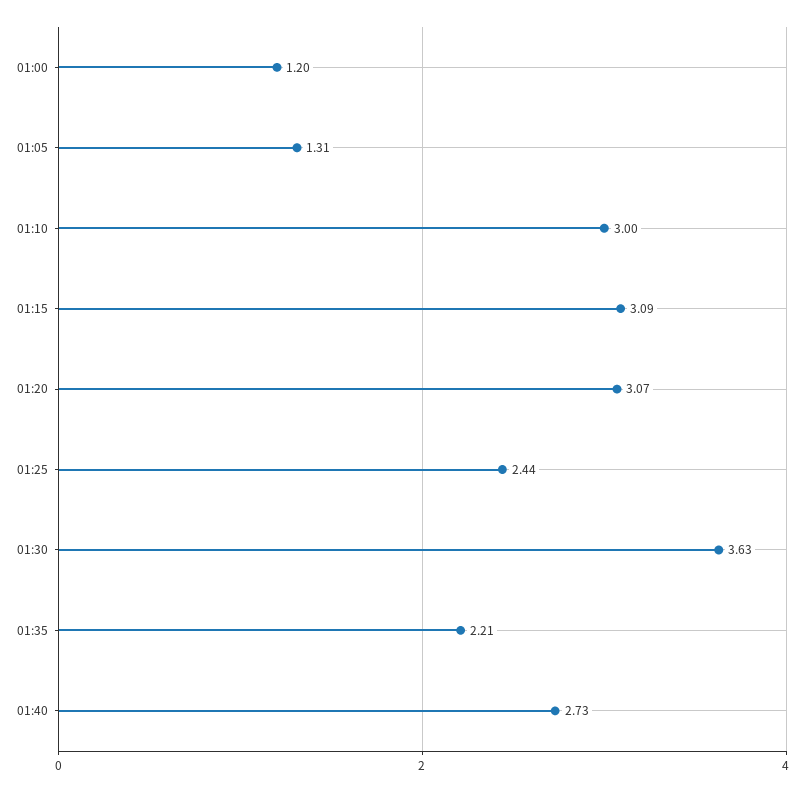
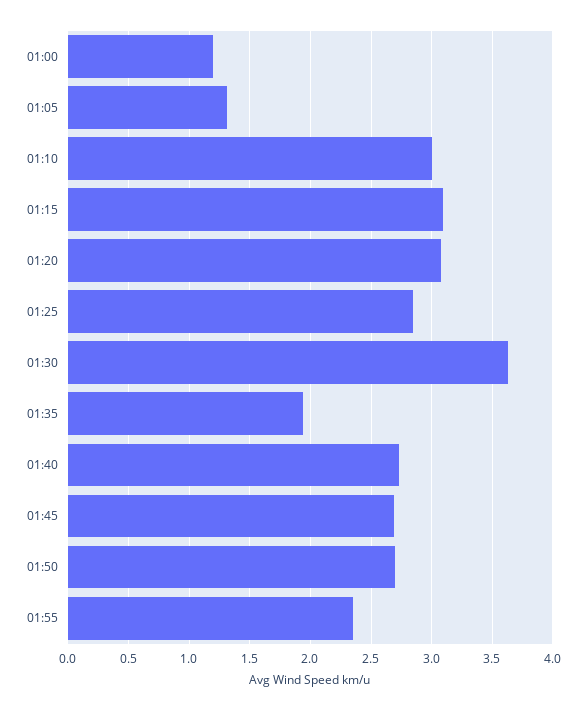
01:25: 2.44 -> 2.85
01:35: 2.21 -> 1.95
01:45: none -> 2.7
01:50: none -> 2.7
01:55: none -> 2.35

